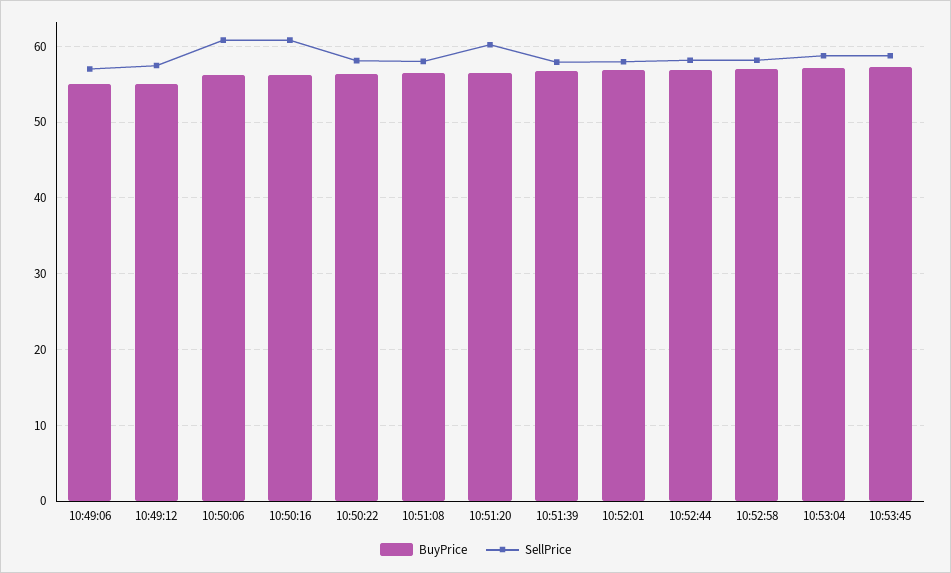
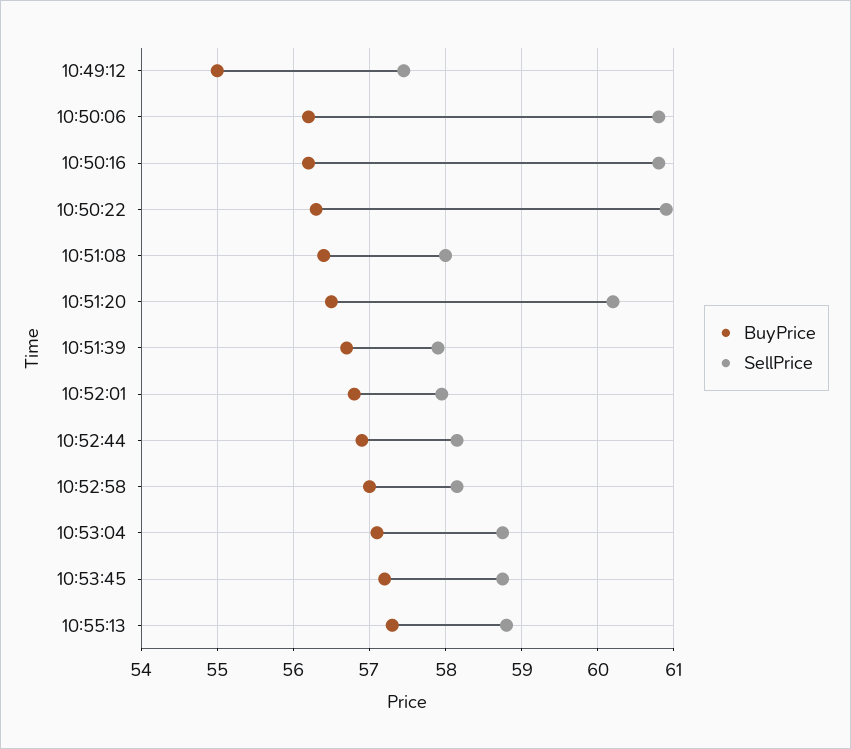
BuyPrice, 10:49:06: 55 -> none
SellPrice, 10:49:06: 57 -> none
SellPrice, 10:50:22: 58 -> 60.9
BuyPrice, 10:55:13: none -> 57.3
SellPrice, 10:55:13: none -> 58.8

